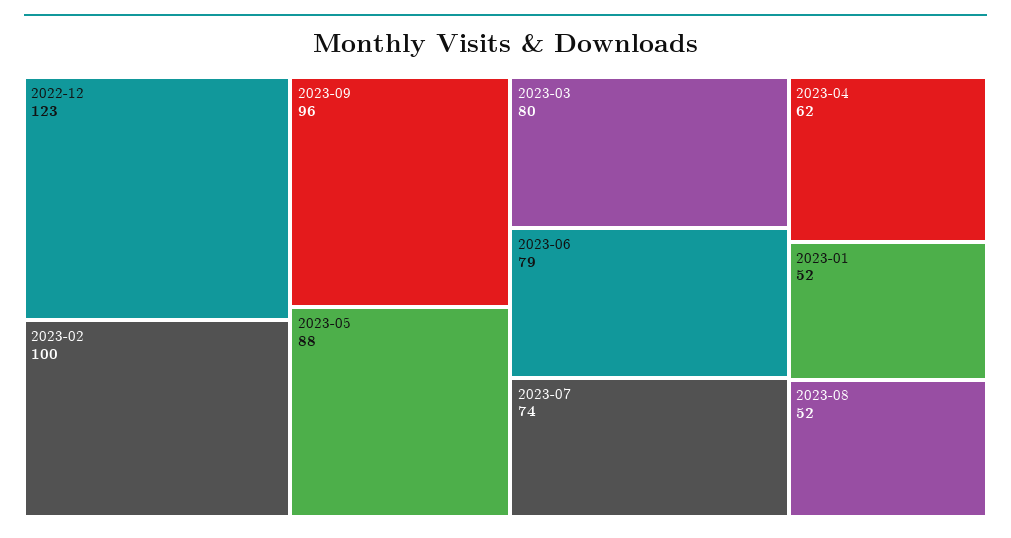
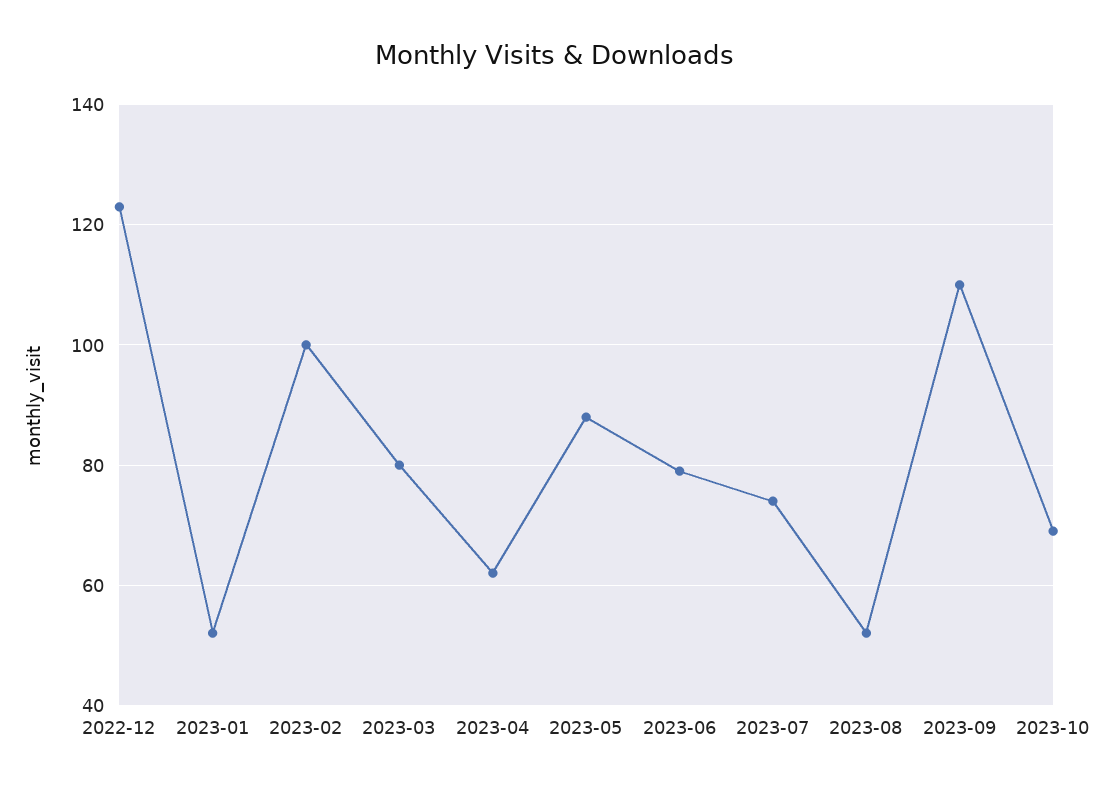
2023-09: 96 -> 110
2023-10: none -> 70

